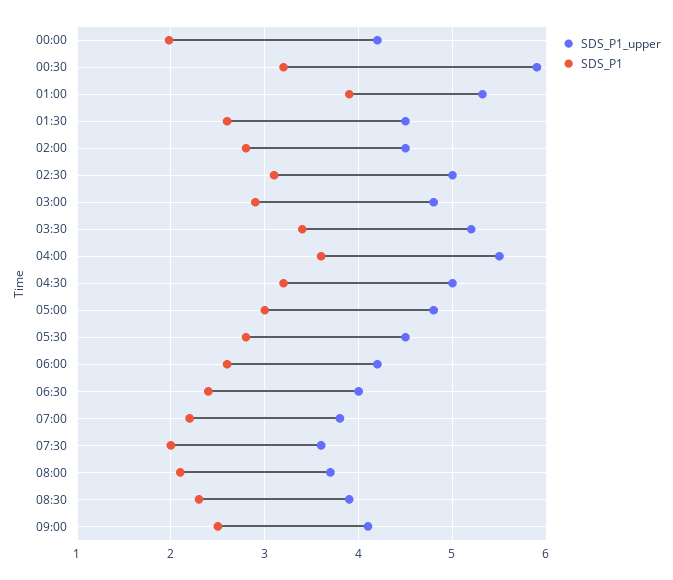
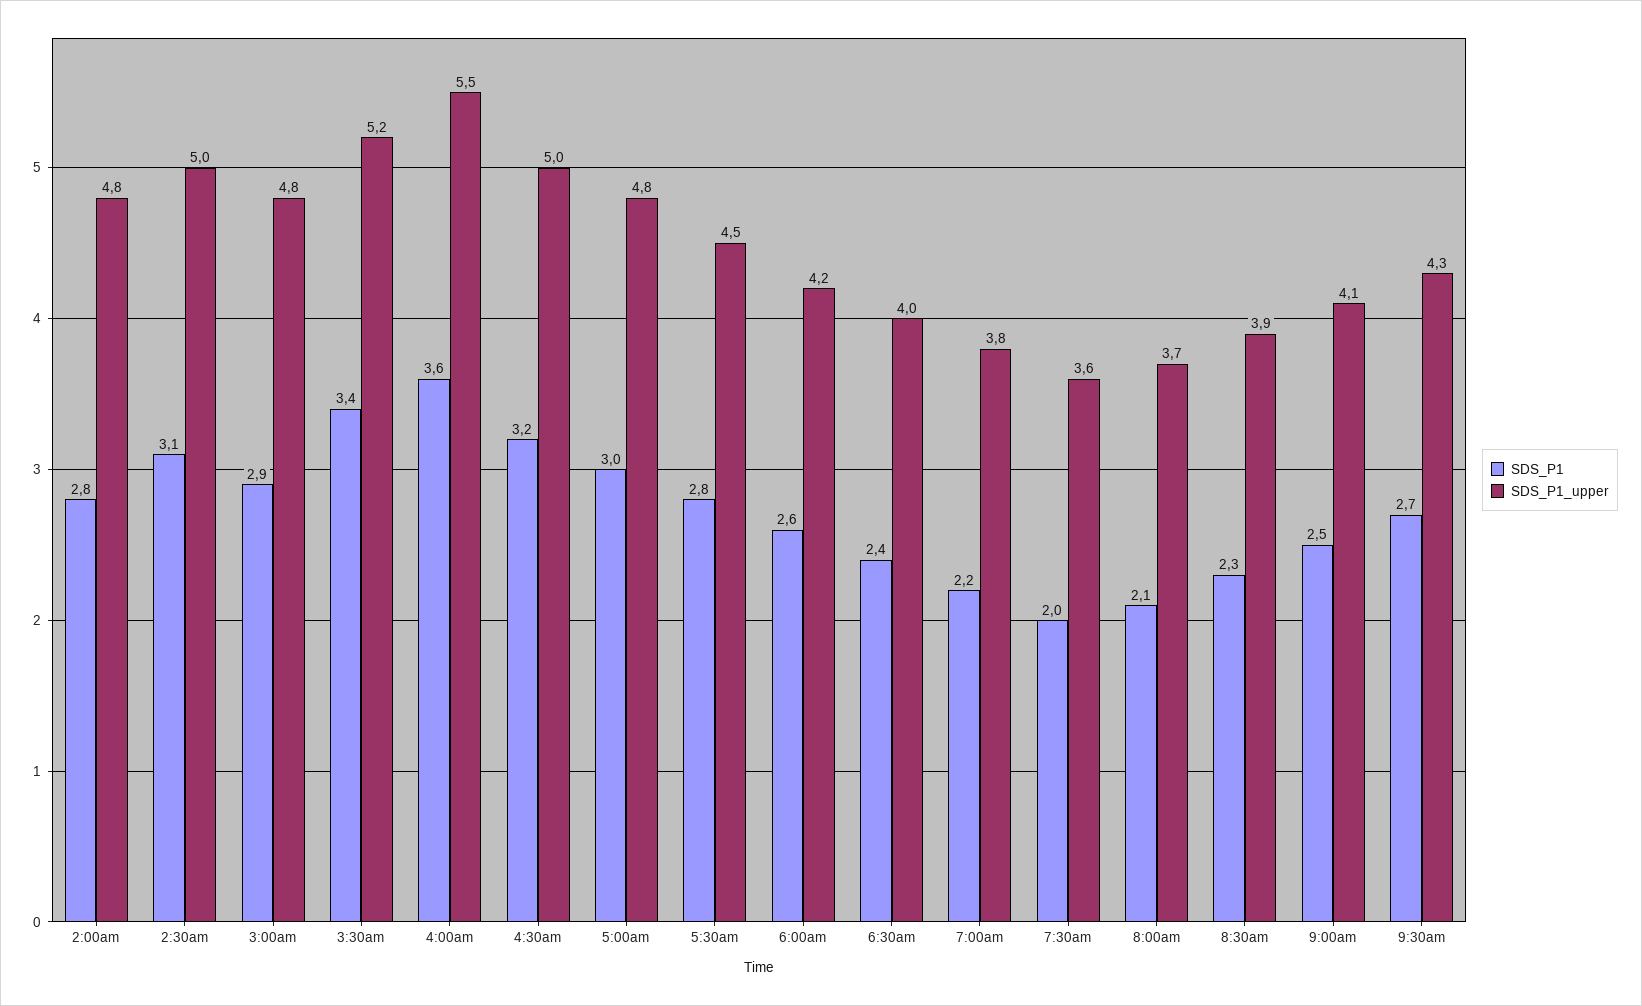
SDS_P1_upper, 00:00: 4.2 -> none
SDS_P1, 00:00: 2 -> none
SDS_P1_upper, 00:30: 5.9 -> none
SDS_P1, 00:30: 3.2 -> none
SDS_P1_upper, 01:00: 5.3 -> none
SDS_P1, 01:00: 3.9 -> none
SDS_P1_upper, 01:30: 4.5 -> none
SDS_P1, 01:30: 2.6 -> none
SDS_P1_upper, 02:00: 4.5 -> 4.8
SDS_P1, 9:30am: none -> 2.7
SDS_P1_upper, 9:30am: none -> 4.3

